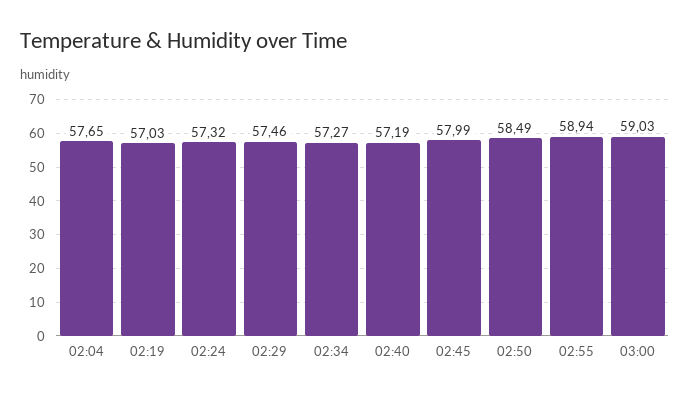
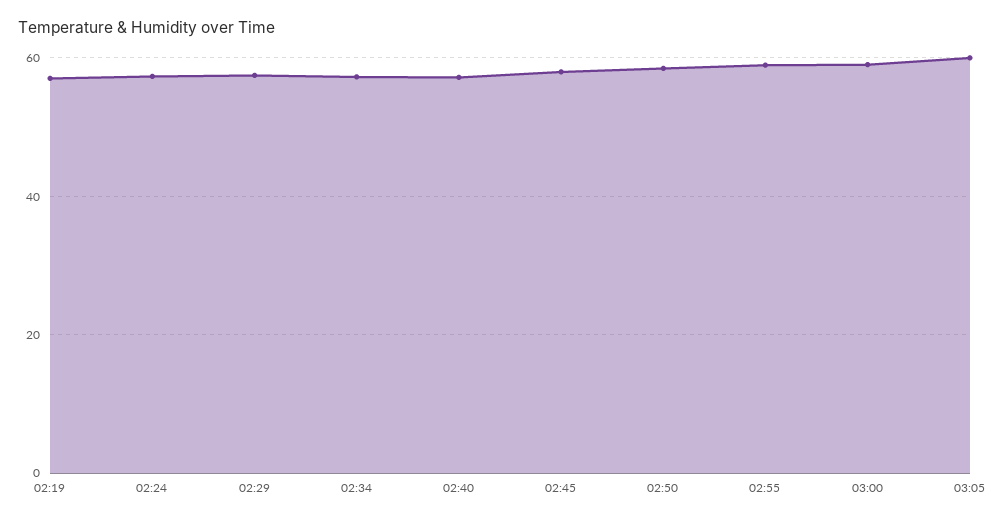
02:04: 57.65 -> none
03:05: none -> 60

